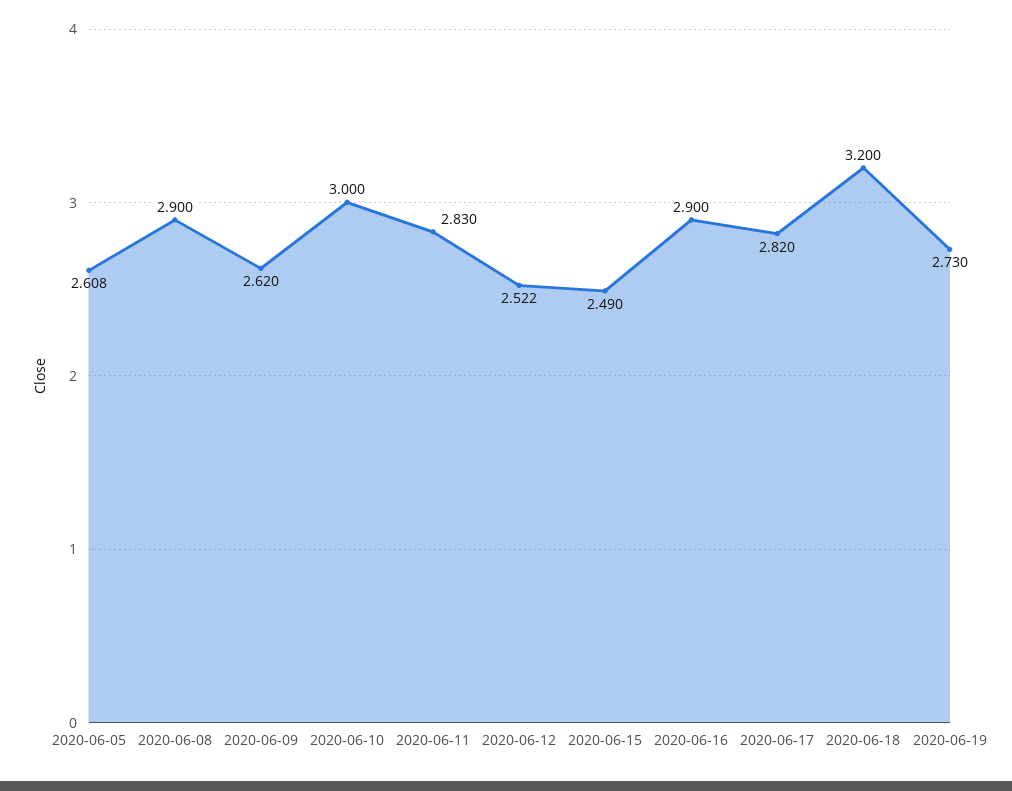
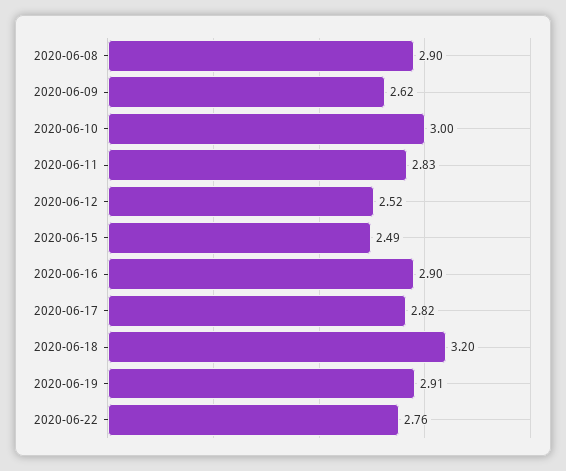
2020-06-05: 2.608 -> none
2020-06-19: 2.73 -> 2.91
2020-06-22: none -> 2.76

